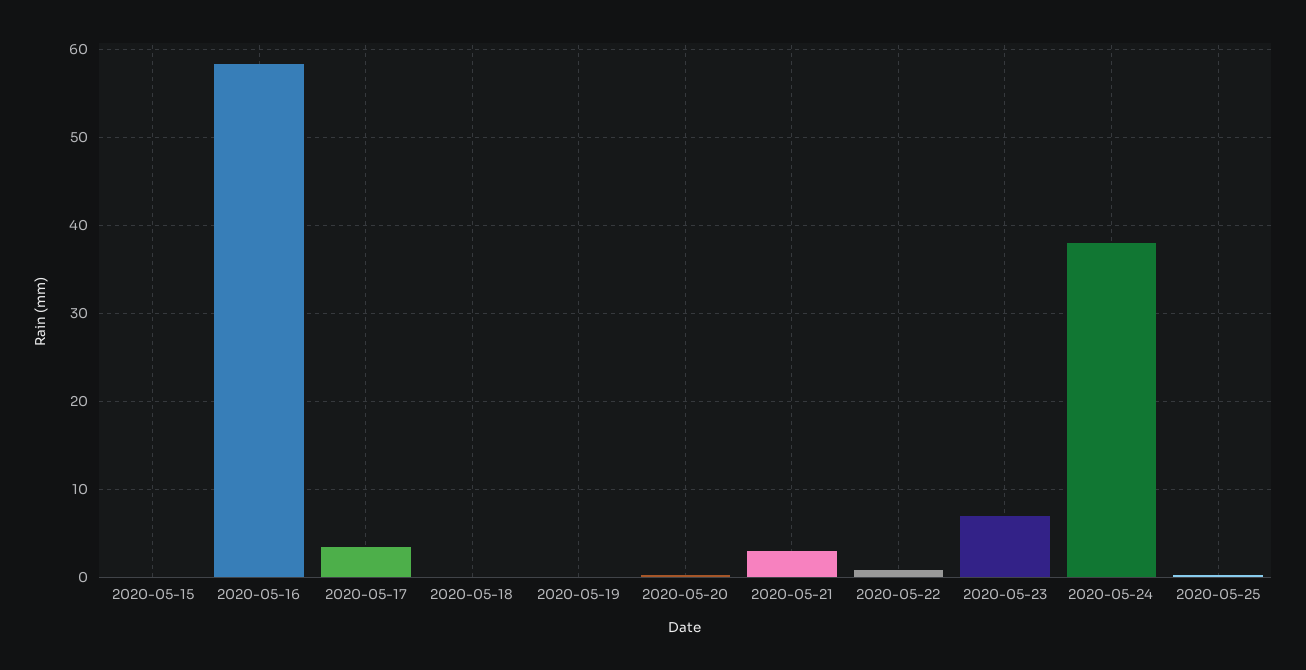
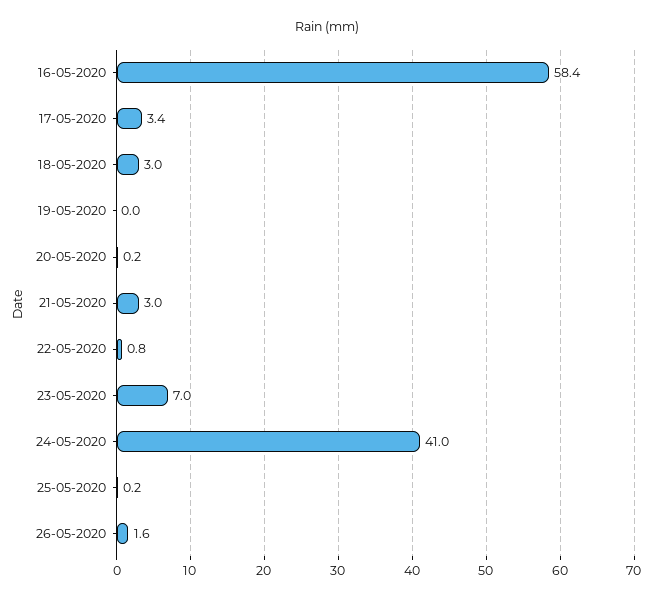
2020-05-15: 0 -> none
2020-05-18: 0 -> 3
2020-05-24: 38 -> 41
26-05-2020: none -> 1.6

